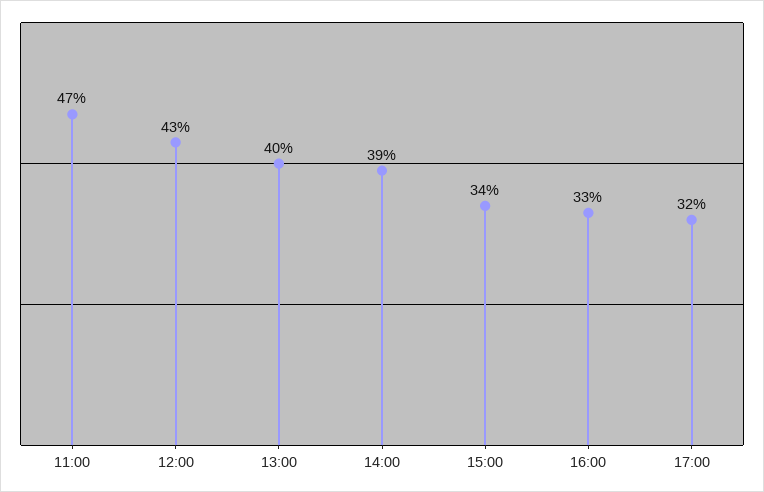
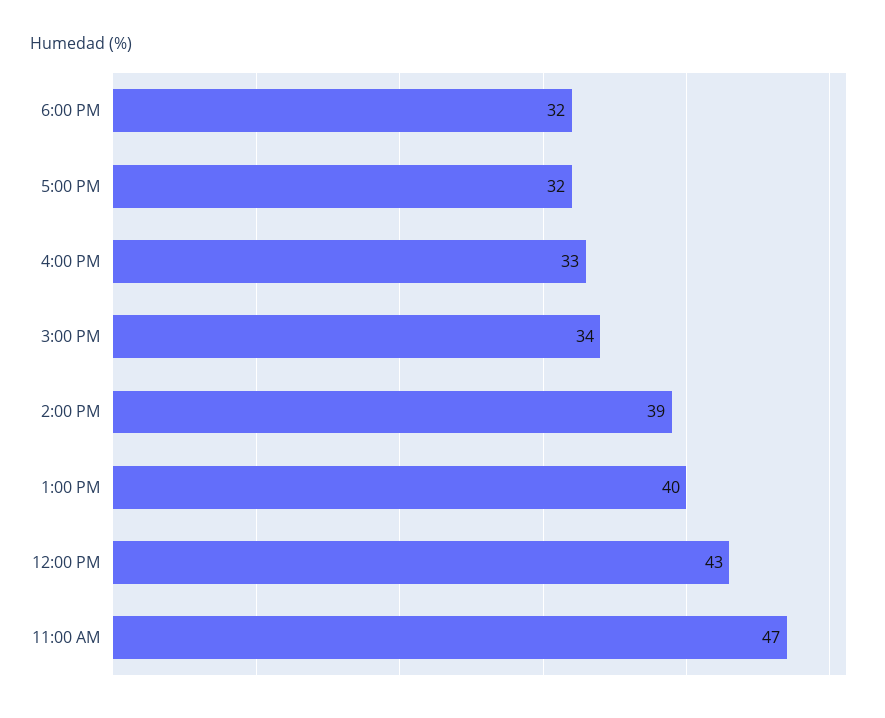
6:00 PM: none -> 32

